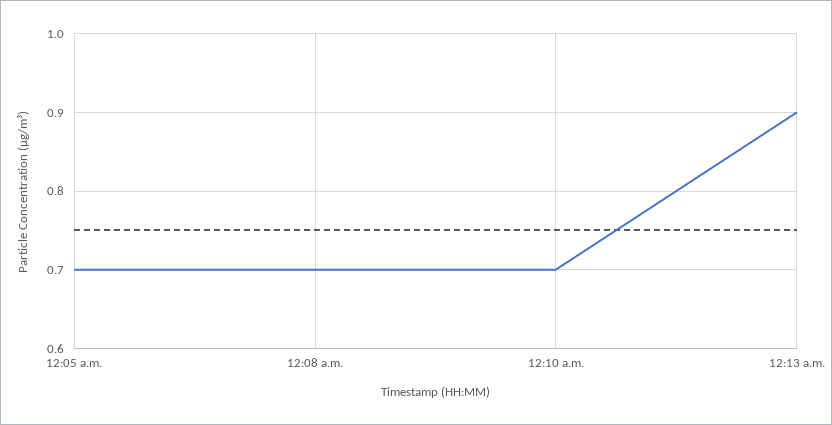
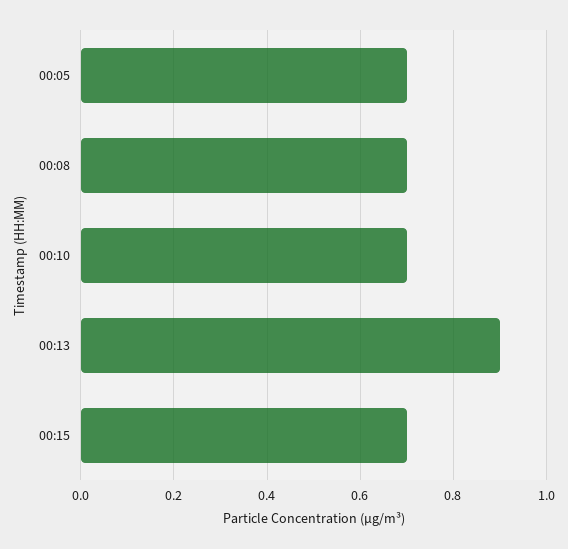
00:15: none -> 0.7

